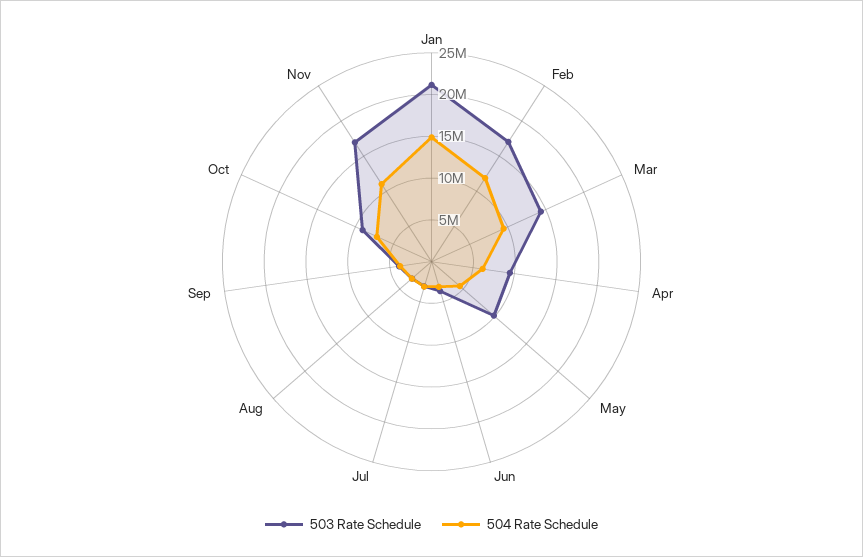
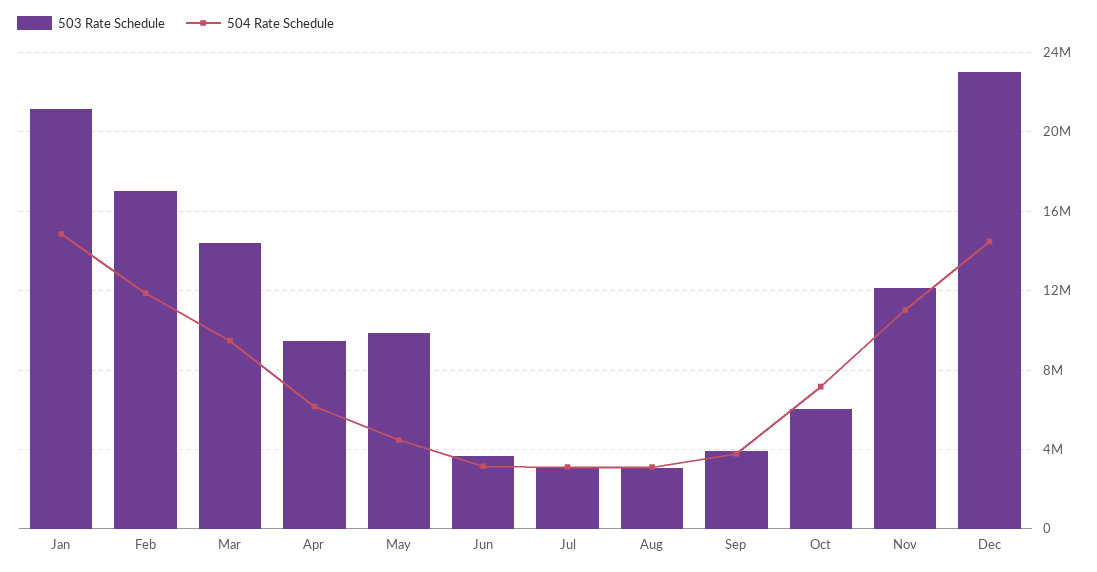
503 Rate Schedule, Oct: 9000000 -> 6000000
503 Rate Schedule, Nov: 17000000 -> 12000000
503 Rate Schedule, Dec: none -> 23000000
504 Rate Schedule, Dec: none -> 14500000

